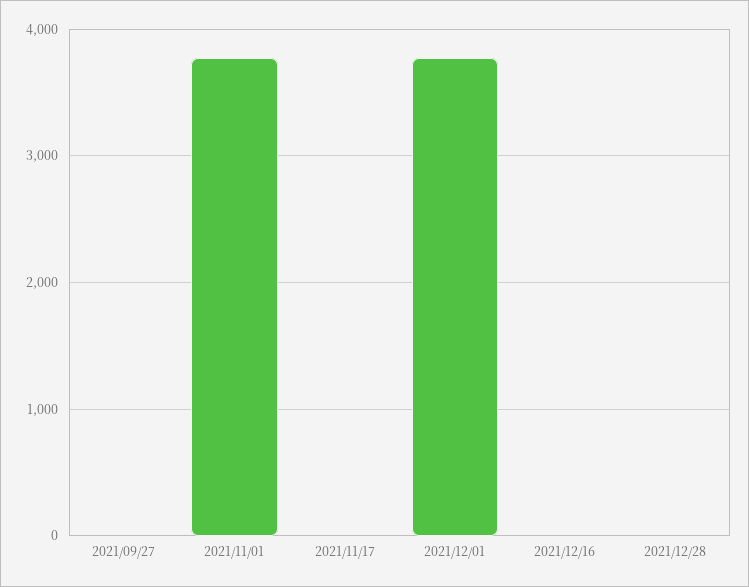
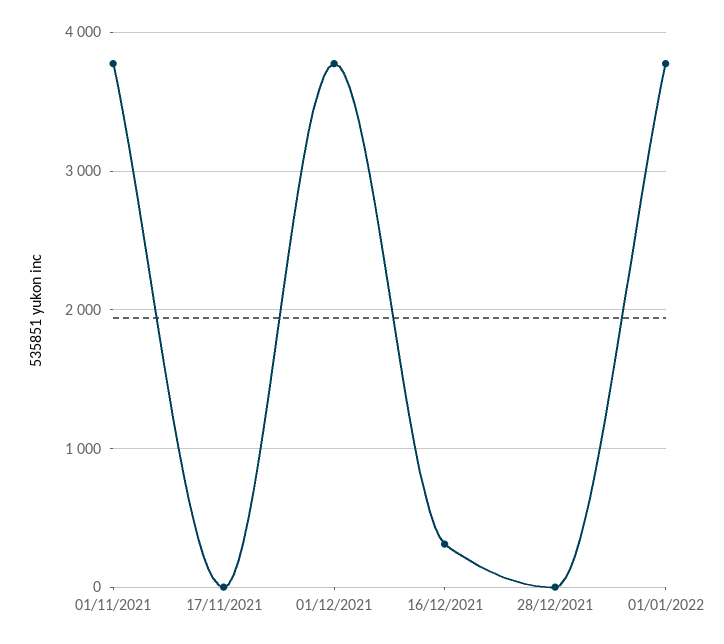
2021/09/27: 0 -> none
2021/12/16: 0 -> 300
01/01/2022: none -> 3800

